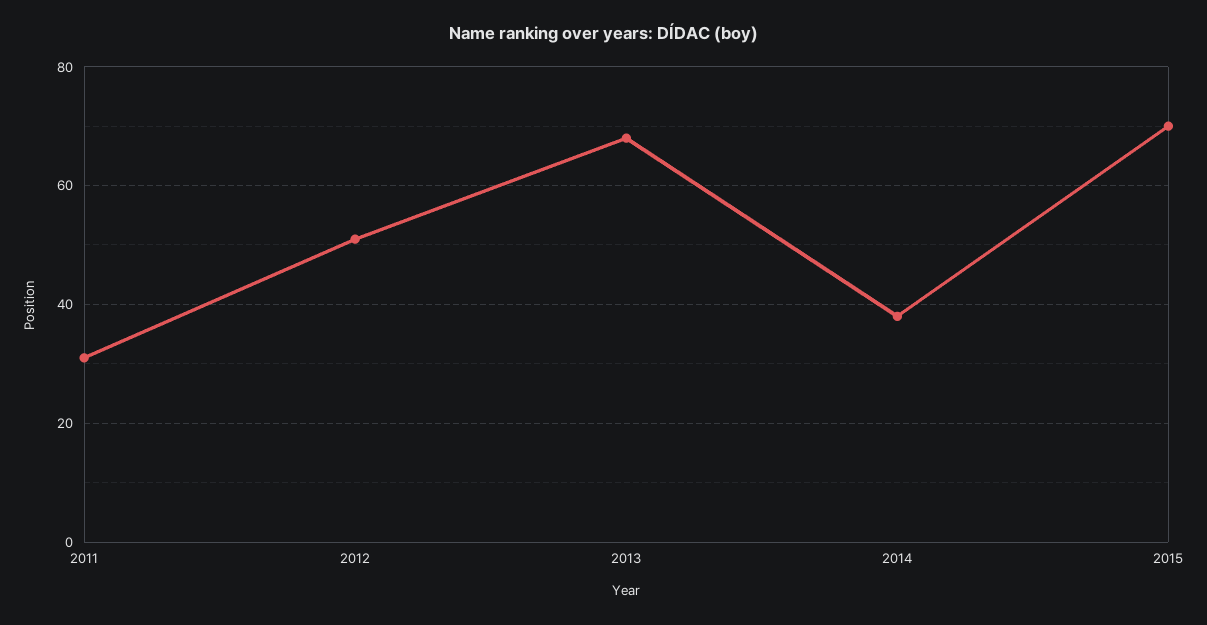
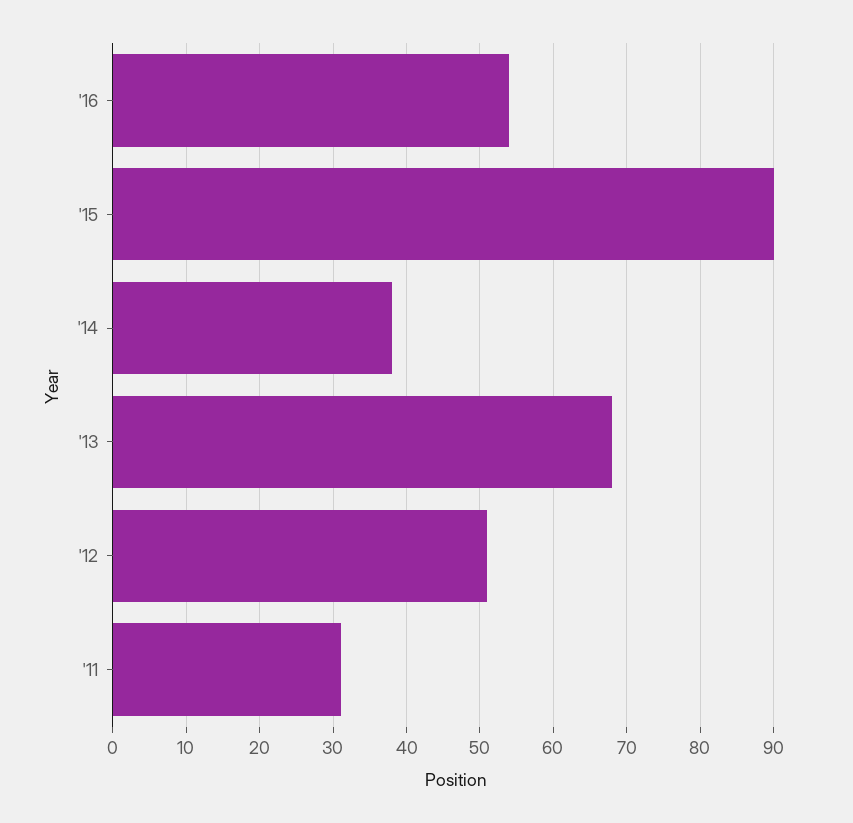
2015: 70 -> 90
'16: none -> 54

